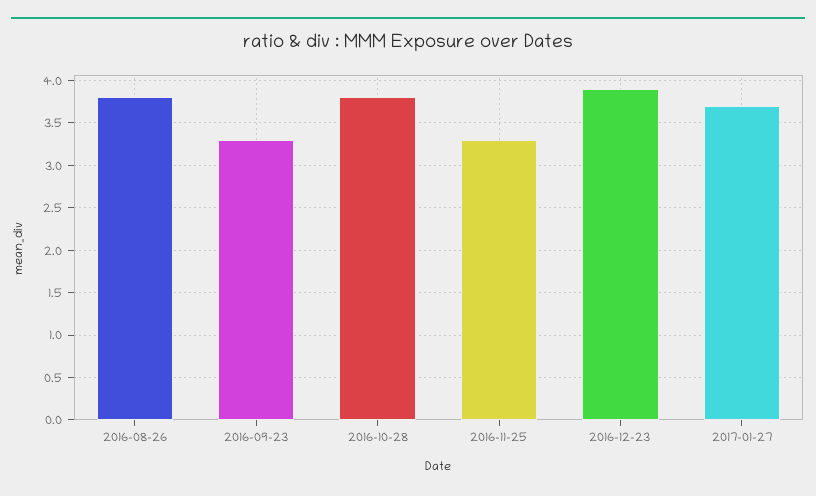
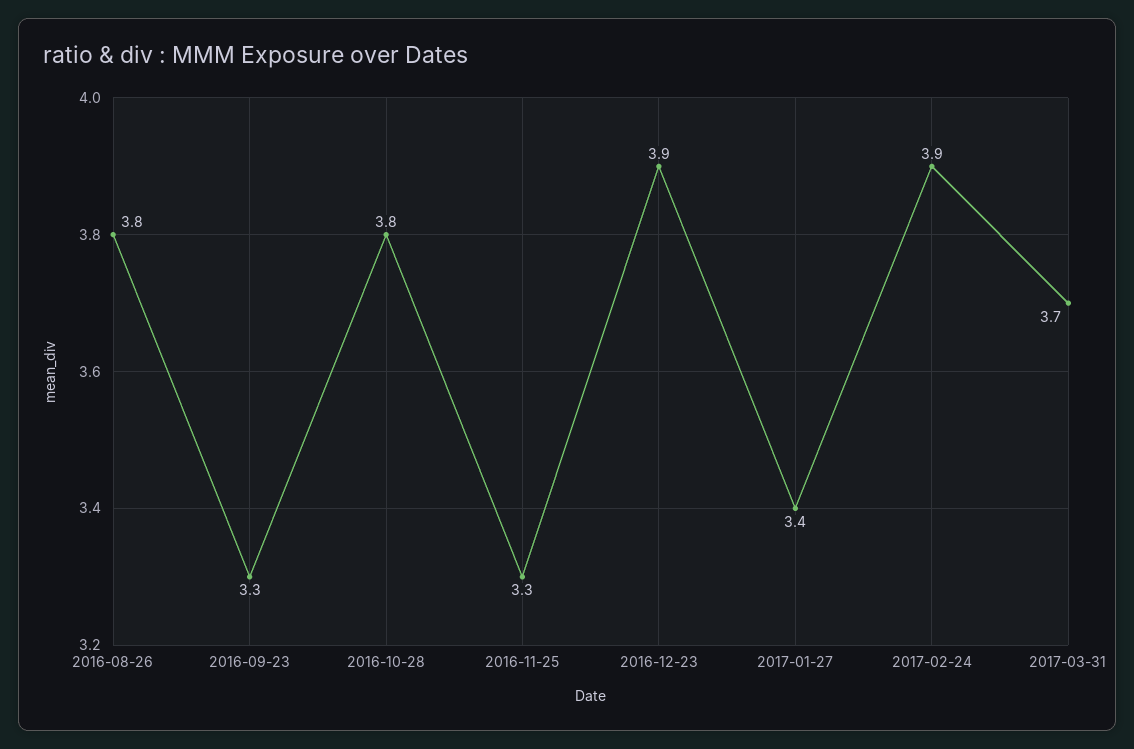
2017-01-27: 3.7 -> 3.4
2017-02-24: none -> 3.9
2017-03-31: none -> 3.7

